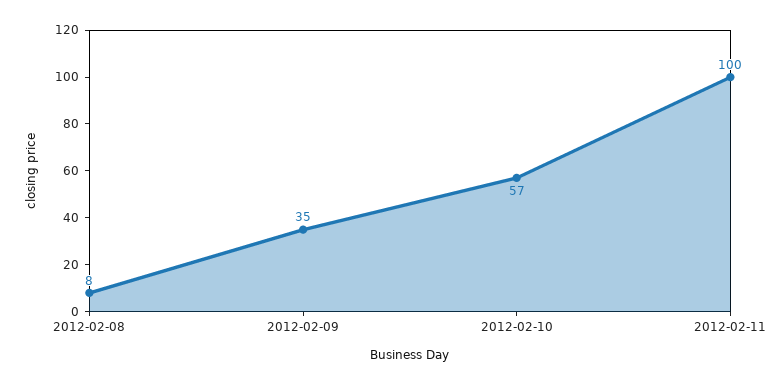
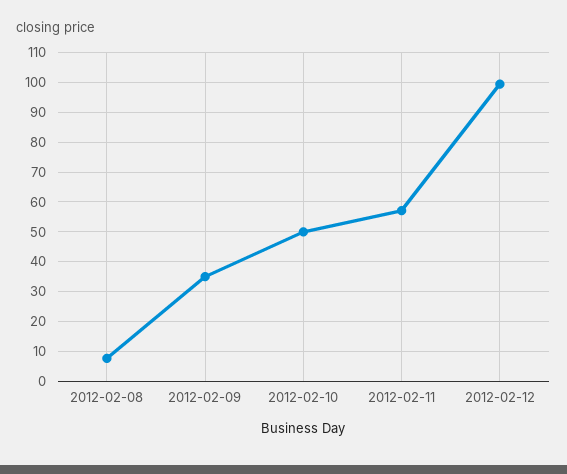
2012-02-10: 57 -> 50
2012-02-11: 100 -> 57.5
2012-02-12: none -> 100

